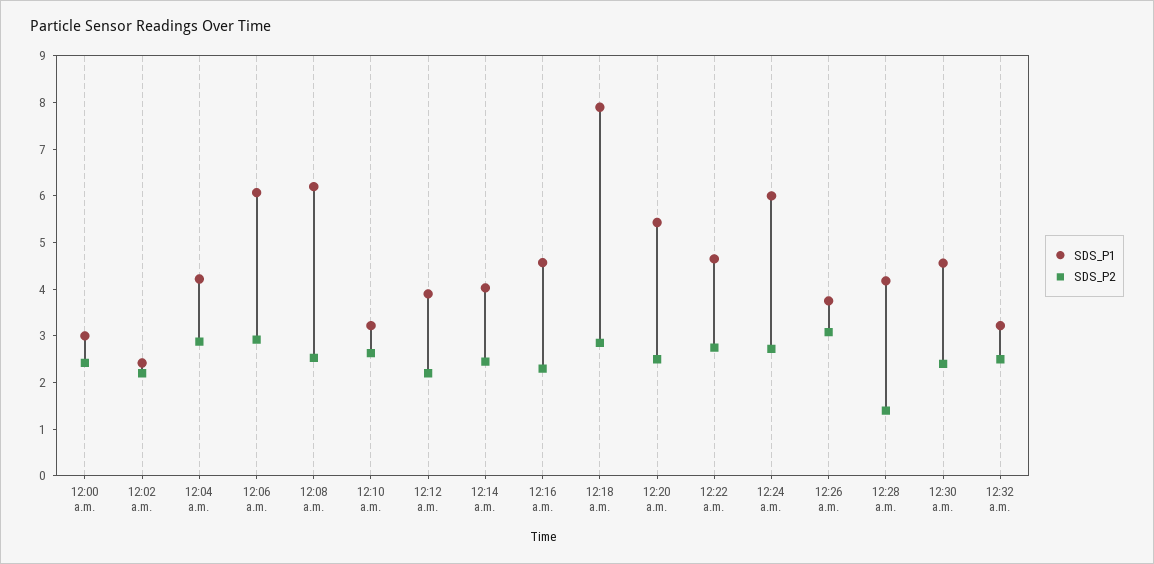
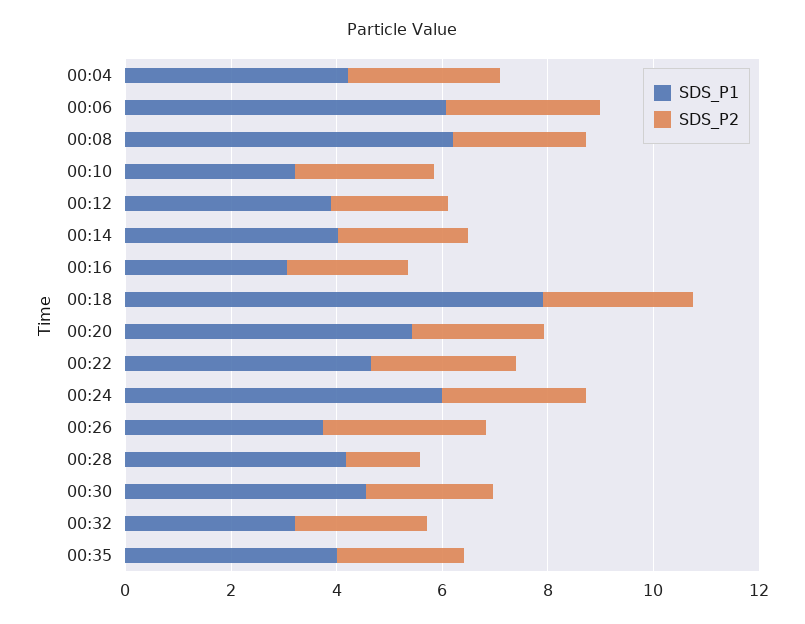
SDS_P1, 12:00 a.m.: 3 -> none
SDS_P2, 12:00 a.m.: 2.4 -> none
SDS_P1, 12:02 a.m.: 2.4 -> none
SDS_P2, 12:02 a.m.: 2.2 -> none
SDS_P1, 12:16 a.m.: 4.6 -> 3
SDS_P1, 00:35: none -> 4
SDS_P2, 00:35: none -> 2.5

